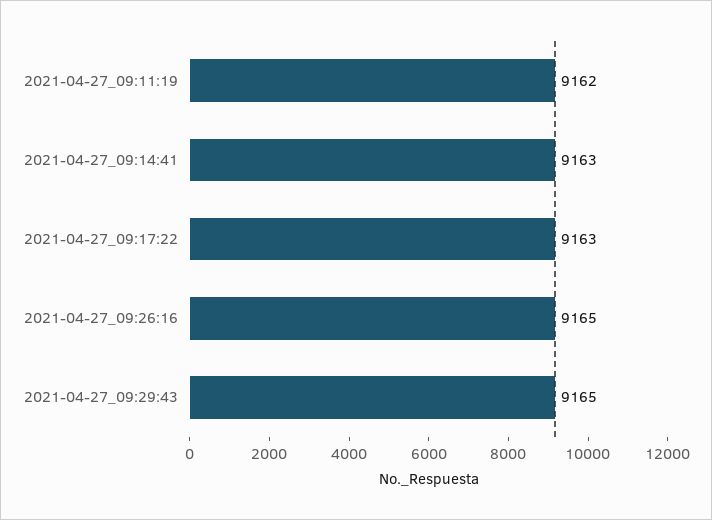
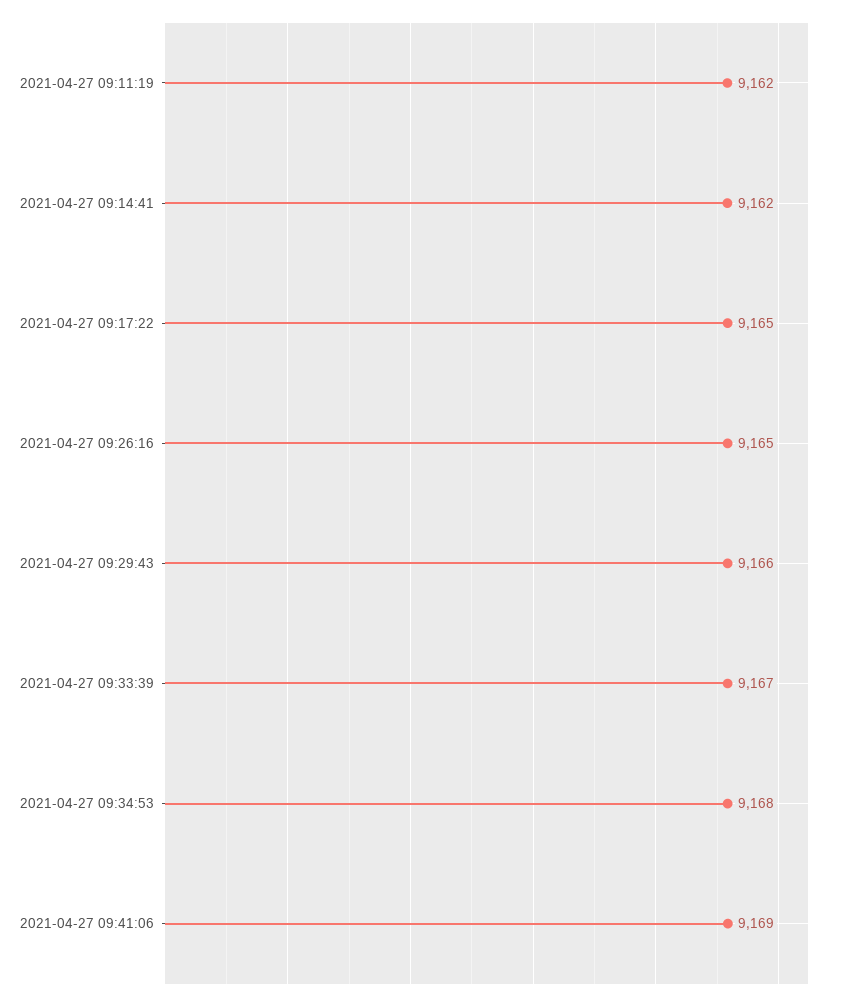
2021-04-27_09:14:41: 9163 -> 9162
2021-04-27_09:17:22: 9163 -> 9165
2021-04-27_09:29:43: 9165 -> 9166
2021-04-27 09:33:39: none -> 9167
2021-04-27 09:34:53: none -> 9168
2021-04-27 09:41:06: none -> 9169

